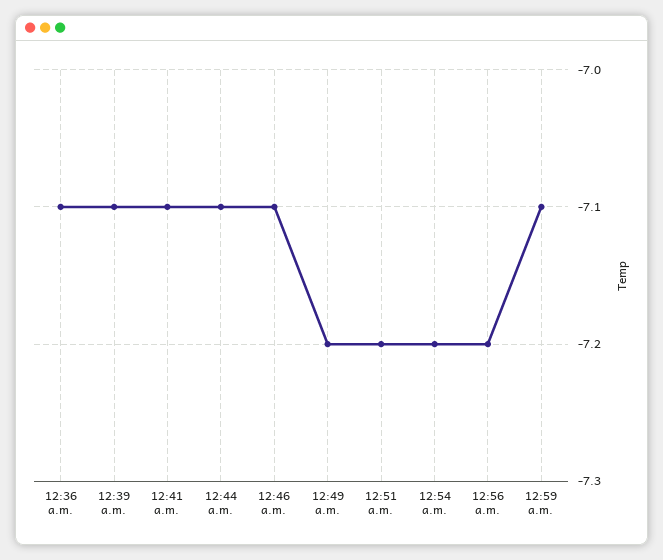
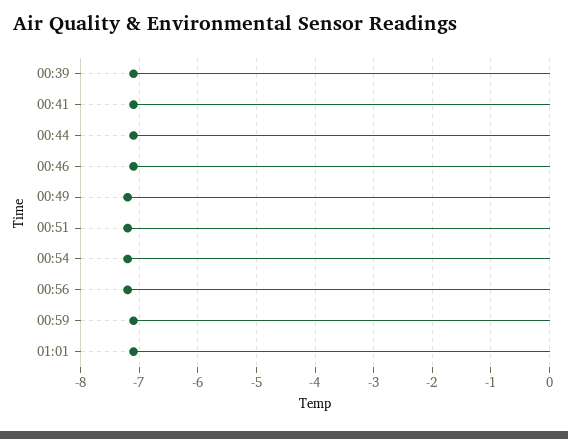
12:36 a.m.: -7.1 -> none
01:01: none -> -7

